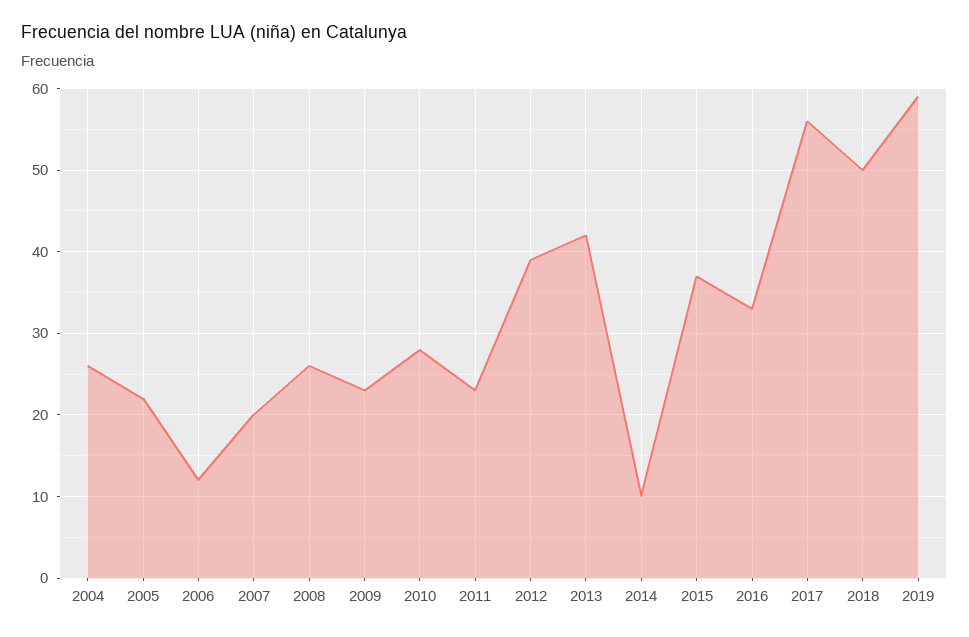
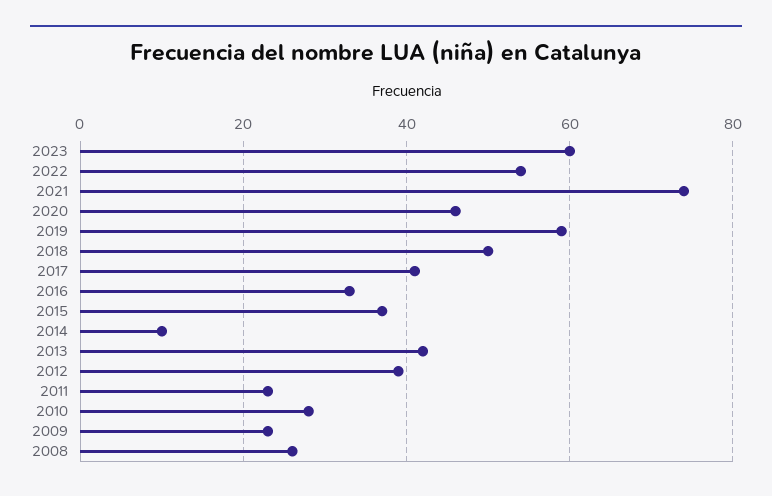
2004: 26 -> none
2005: 22 -> none
2006: 12 -> none
2007: 20 -> none
2017: 56 -> 40
2023: none -> 60
2022: none -> 55
2021: none -> 75
2020: none -> 45

